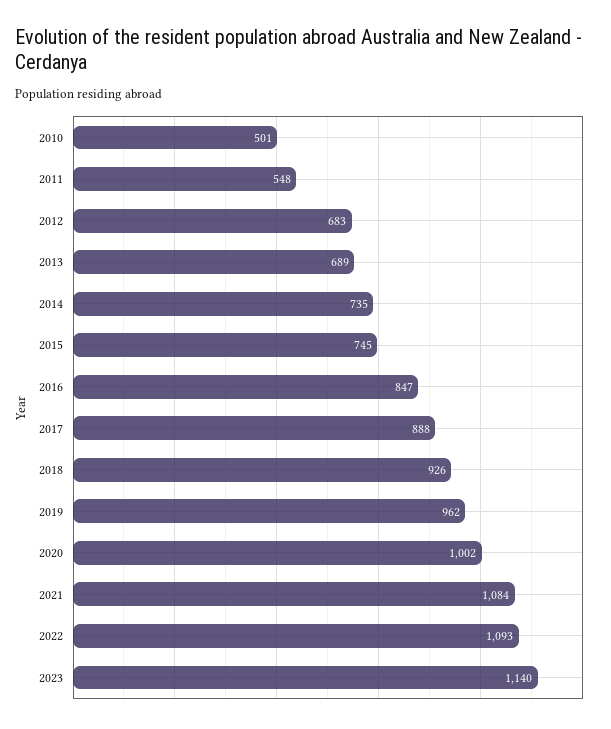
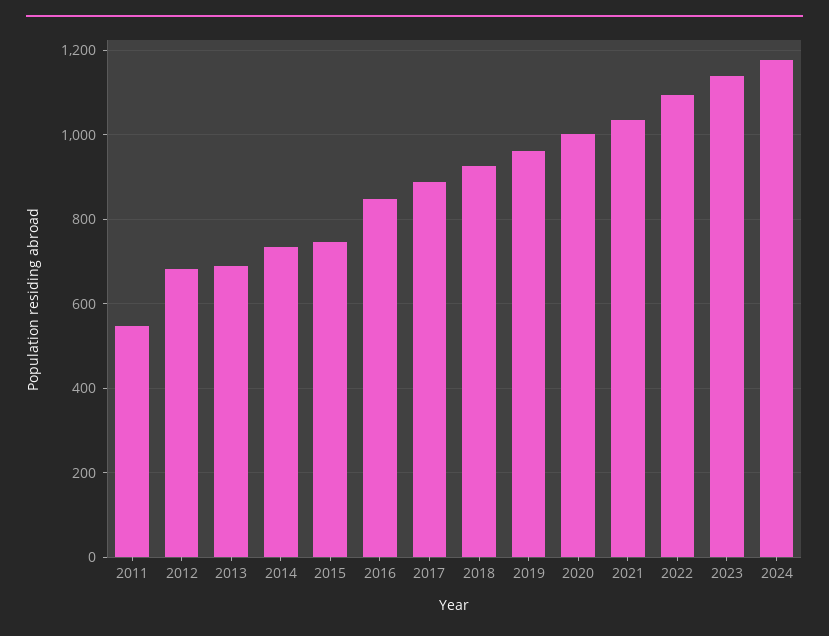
2010: 501 -> none
2021: 1084 -> 1040
2024: none -> 1180

